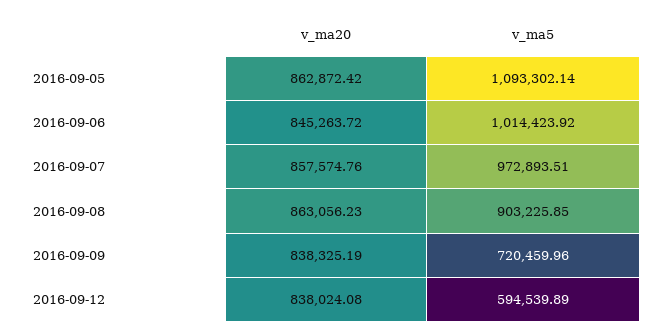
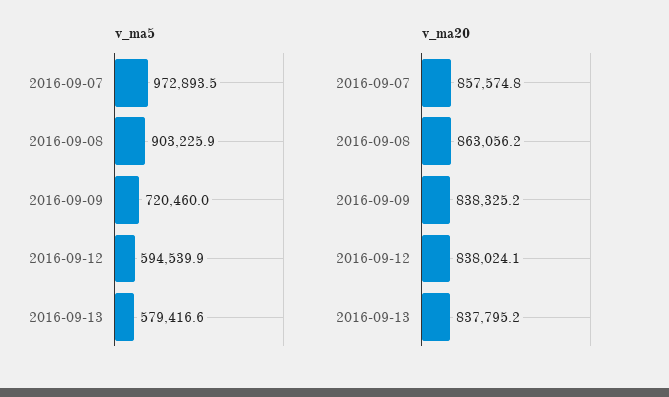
v_ma20, 2016-09-05: 862872.42 -> none
v_ma5, 2016-09-05: 1093302.14 -> none
v_ma20, 2016-09-06: 845263.72 -> none
v_ma5, 2016-09-06: 1014423.92 -> none
v_ma5, 2016-09-13: none -> 579416.6
v_ma20, 2016-09-13: none -> 837795.2

